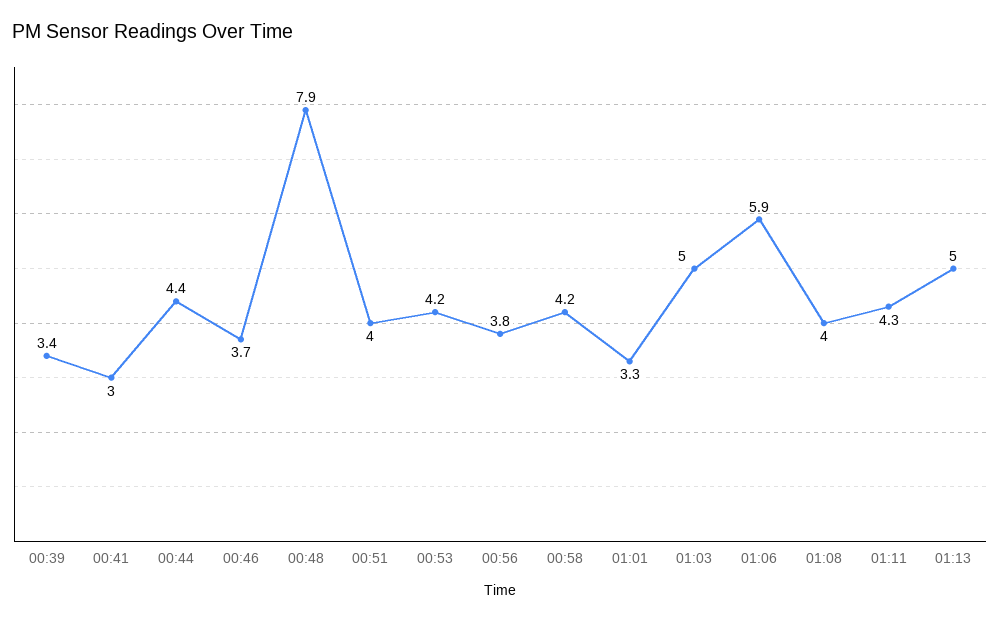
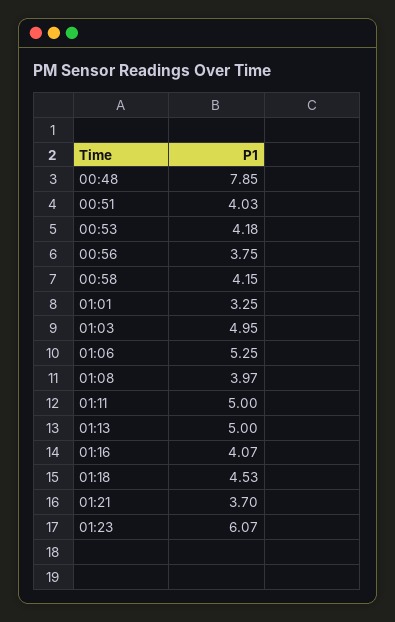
00:39: 3.4 -> none
00:41: 3 -> none
00:44: 4.4 -> none
00:46: 3.7 -> none
01:06: 5.9 -> 5.25
01:11: 4.3 -> 5
01:16: none -> 4.07
01:18: none -> 4.53
01:21: none -> 3.7
01:23: none -> 6.07

